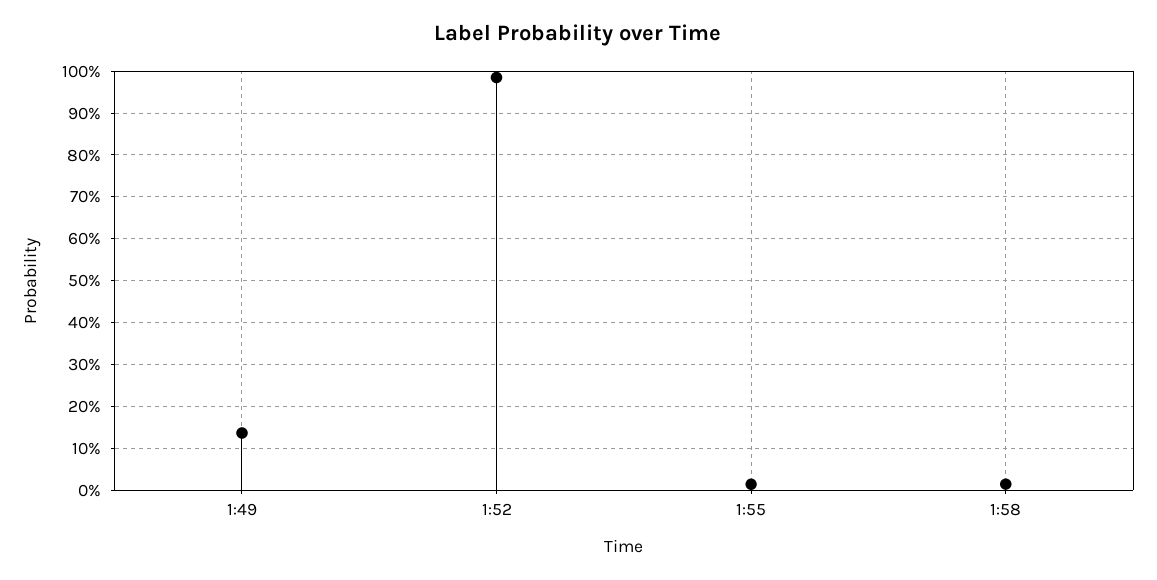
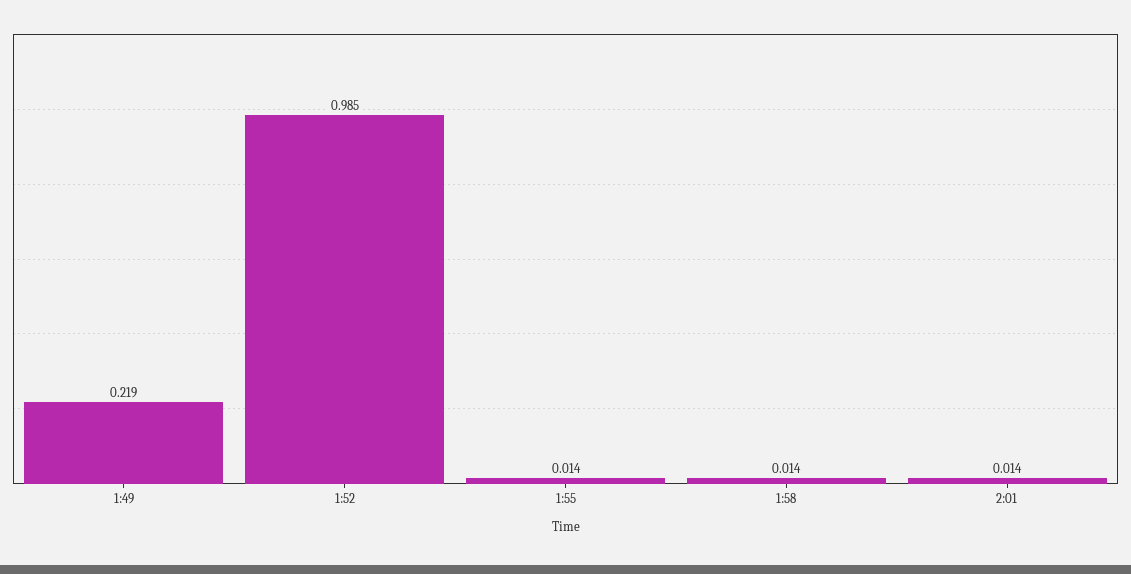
1:49: 0.14 -> 0.219
2:01: none -> 0.014

